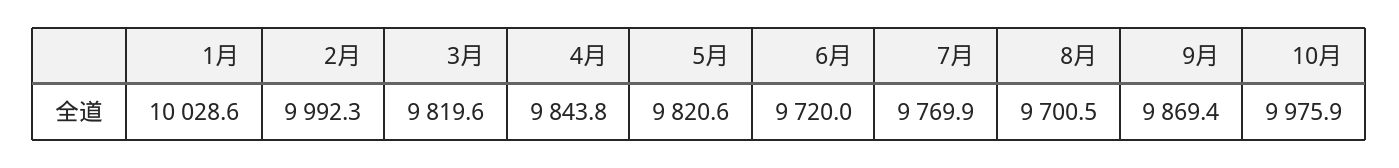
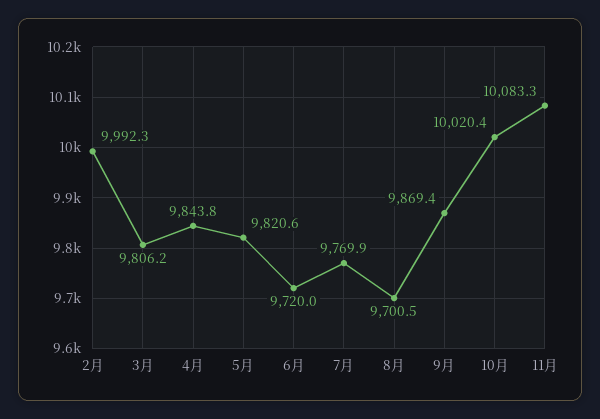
1月: 10028.6 -> none
3月: 9819.6 -> 9806.2
10月: 9975.9 -> 10020.4
11月: none -> 10083.3

